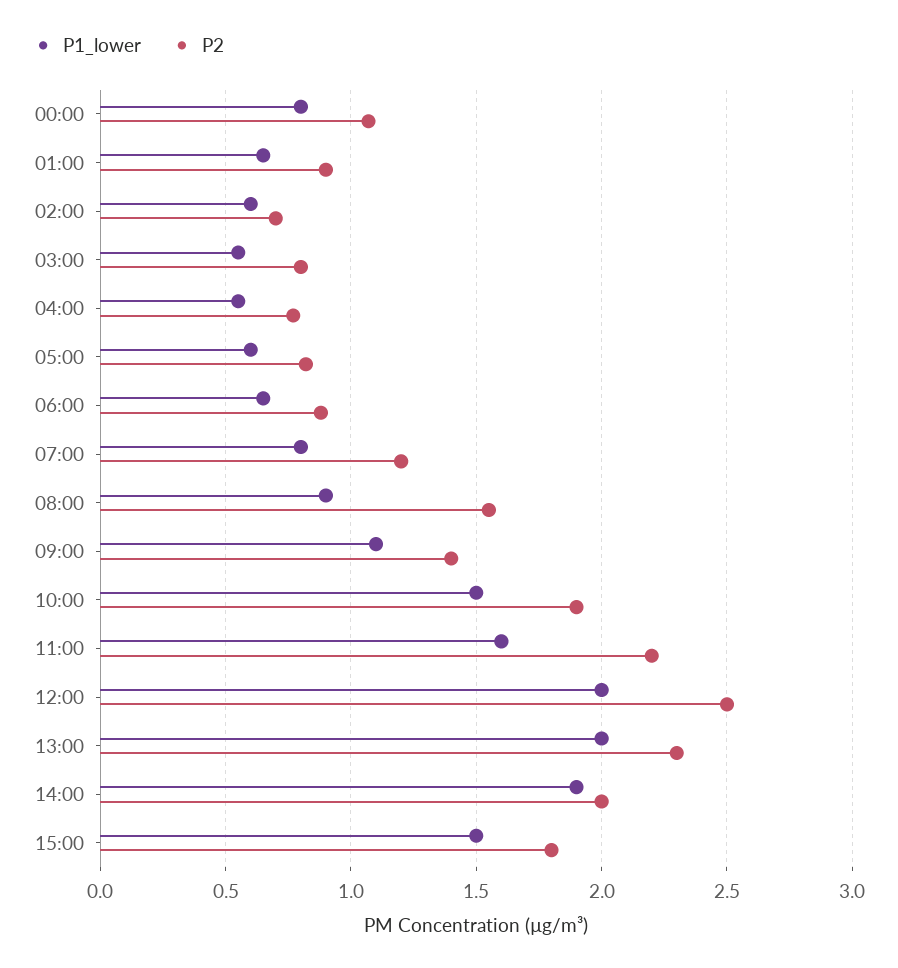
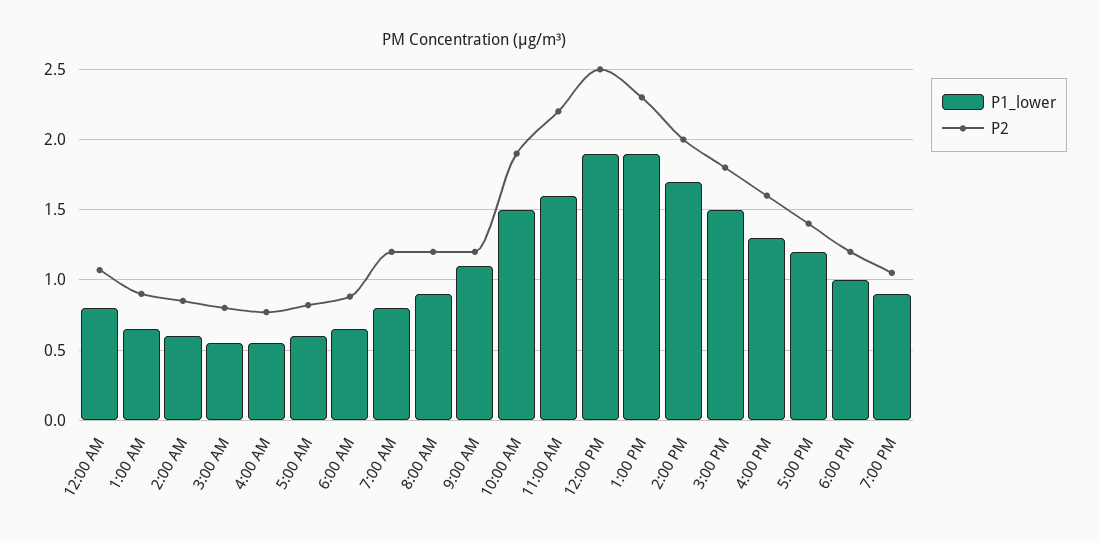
P2, 02:00: 0.7 -> 0.85
P2, 08:00: 1.55 -> 1.2
P2, 09:00: 1.4 -> 1.2
P1_lower, 12:00: 2 -> 1.9
P1_lower, 13:00: 2 -> 1.9
P1_lower, 14:00: 1.9 -> 1.7
P1_lower, 4:00 PM: none -> 1.3
P2, 4:00 PM: none -> 1.6
P1_lower, 5:00 PM: none -> 1.2
P2, 5:00 PM: none -> 1.4
P1_lower, 6:00 PM: none -> 1
P2, 6:00 PM: none -> 1.2
P1_lower, 7:00 PM: none -> 0.9
P2, 7:00 PM: none -> 1.05

